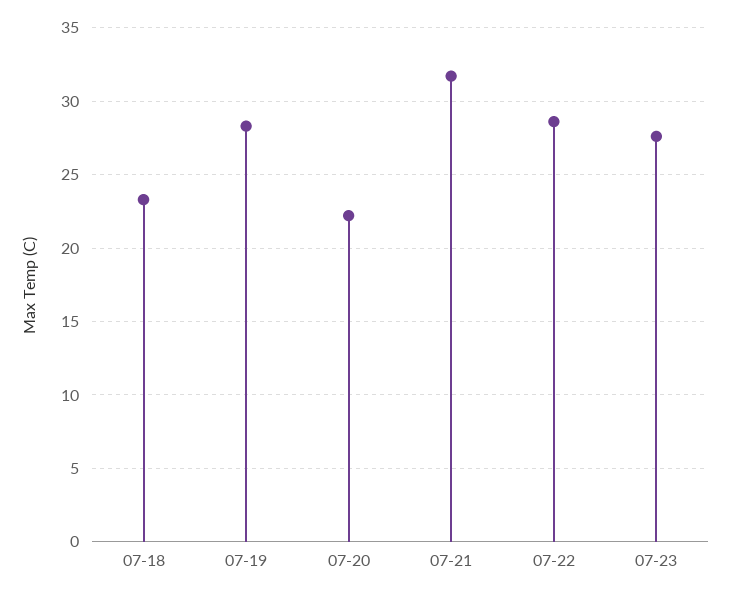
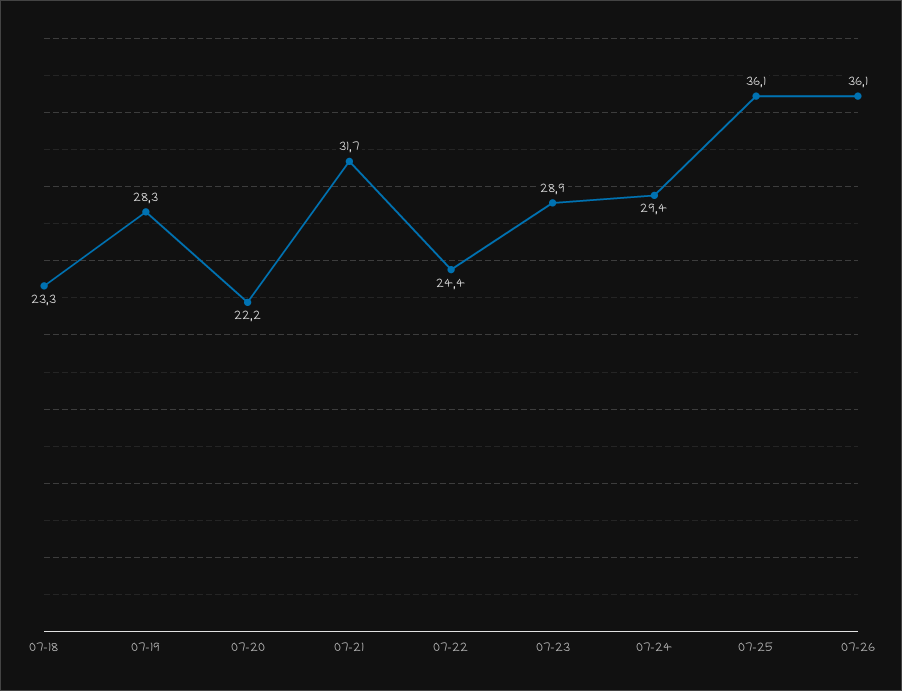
07-22: 28.5 -> 24.4
07-23: 27.5 -> 28.9
07-24: none -> 29.4
07-25: none -> 36.1
07-26: none -> 36.1

